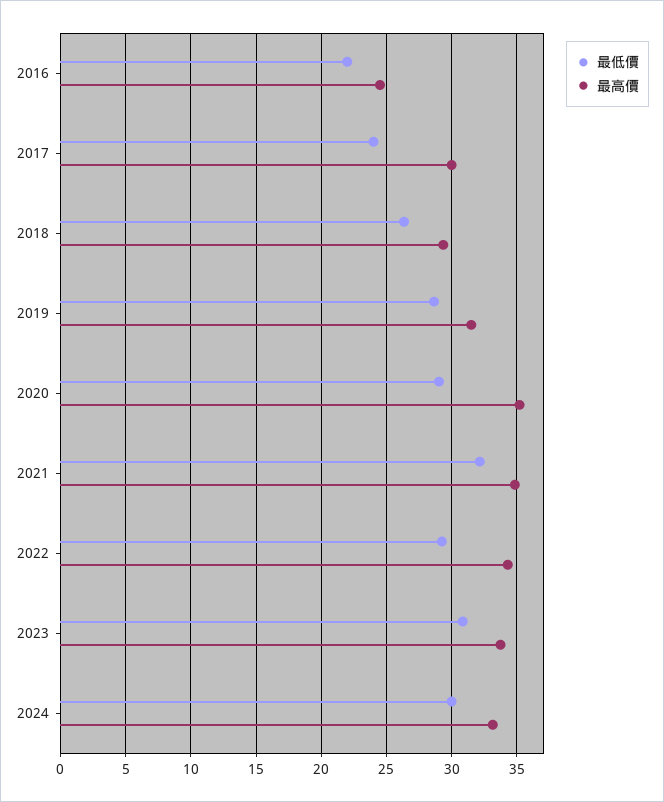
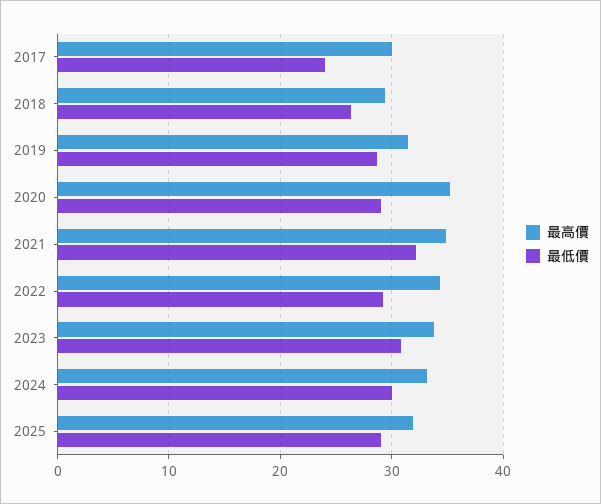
最低價, 2016: 22 -> none
最高價, 2016: 24.5 -> none
最高價, 2025: none -> 32
最低價, 2025: none -> 29

